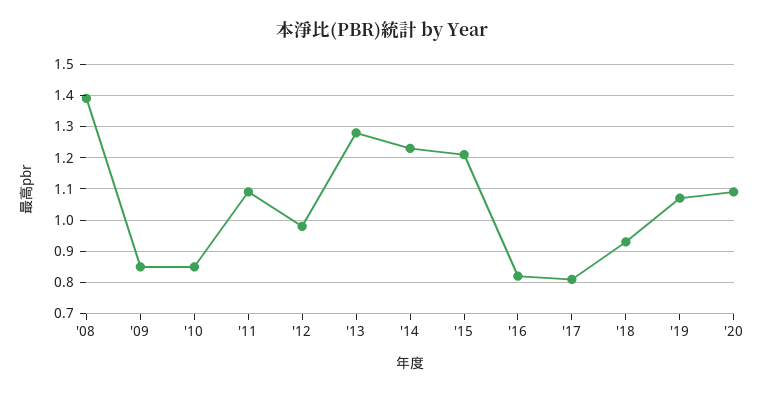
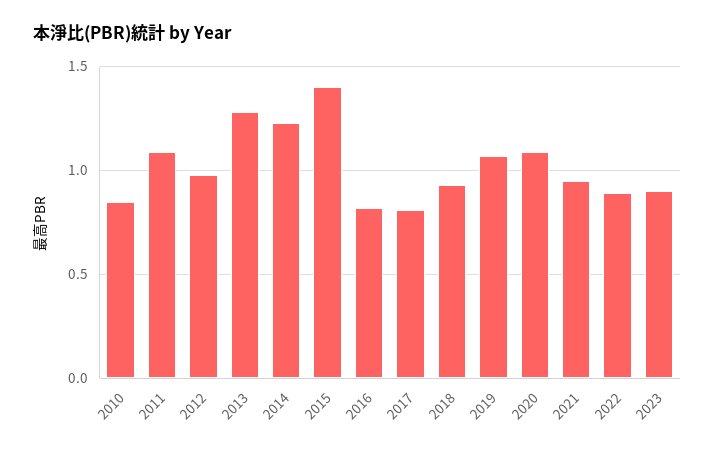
'08: 1.4 -> none
'09: 0.85 -> none
'15: 1.2 -> 1.4
2021: none -> 0.95
2022: none -> 0.9
2023: none -> 0.9

